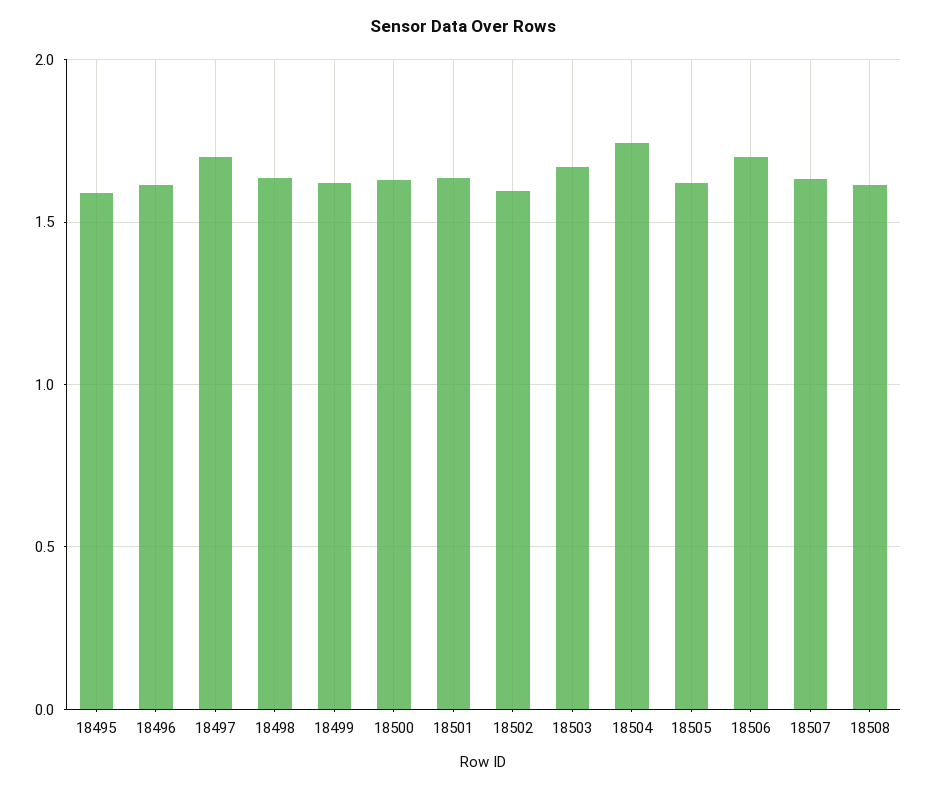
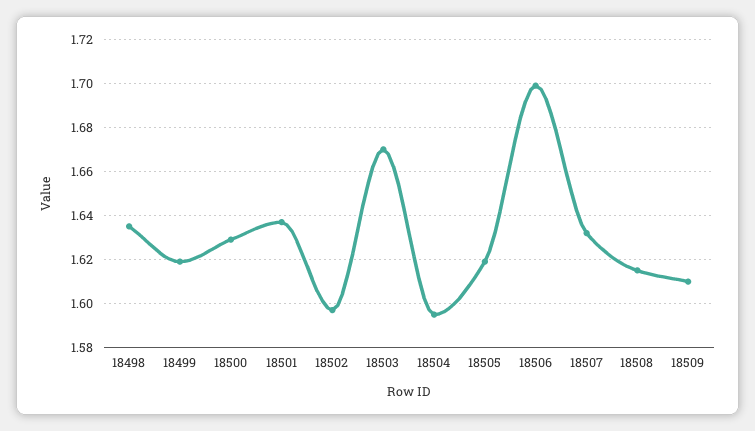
18495: 1.6 -> none
18496: 1.6 -> none
18497: 1.7 -> none
18504: 1.75 -> 1.595
18509: none -> 1.61

